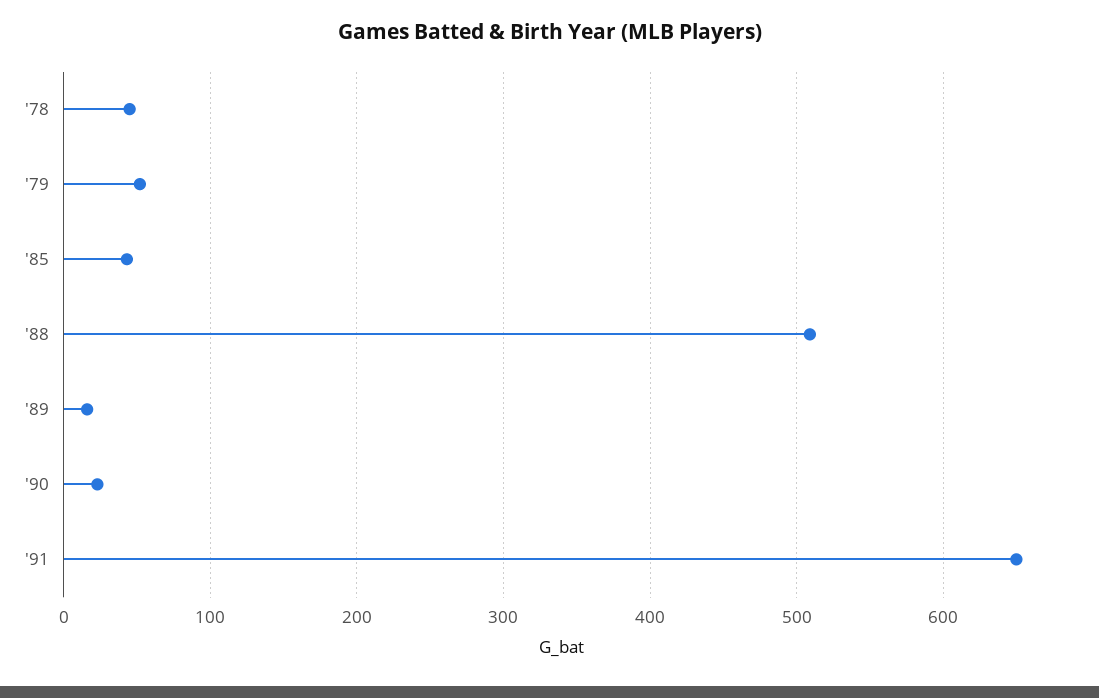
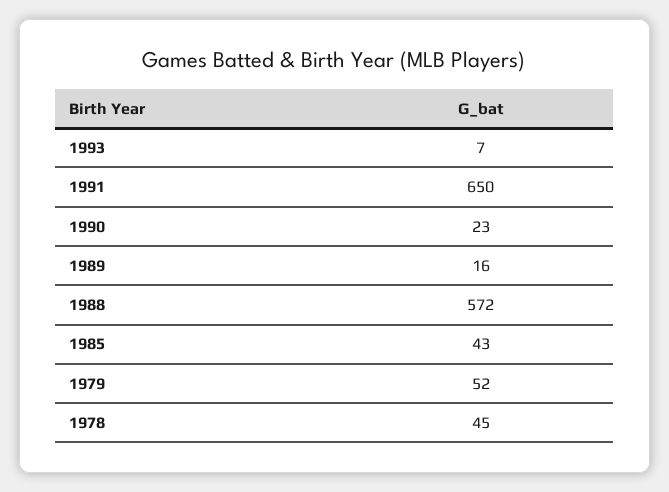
'88: 510 -> 572
1993: none -> 7

